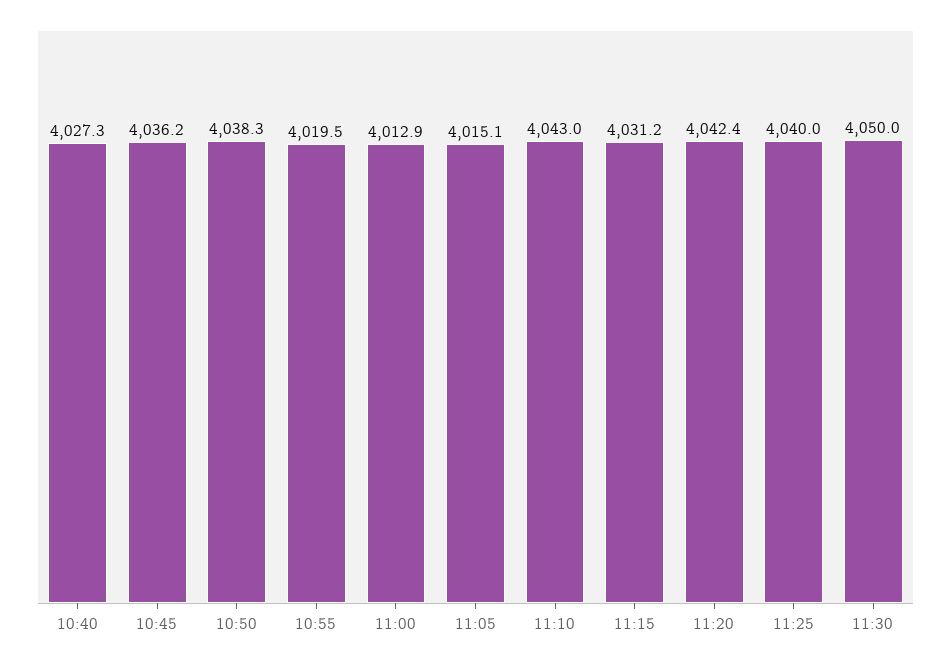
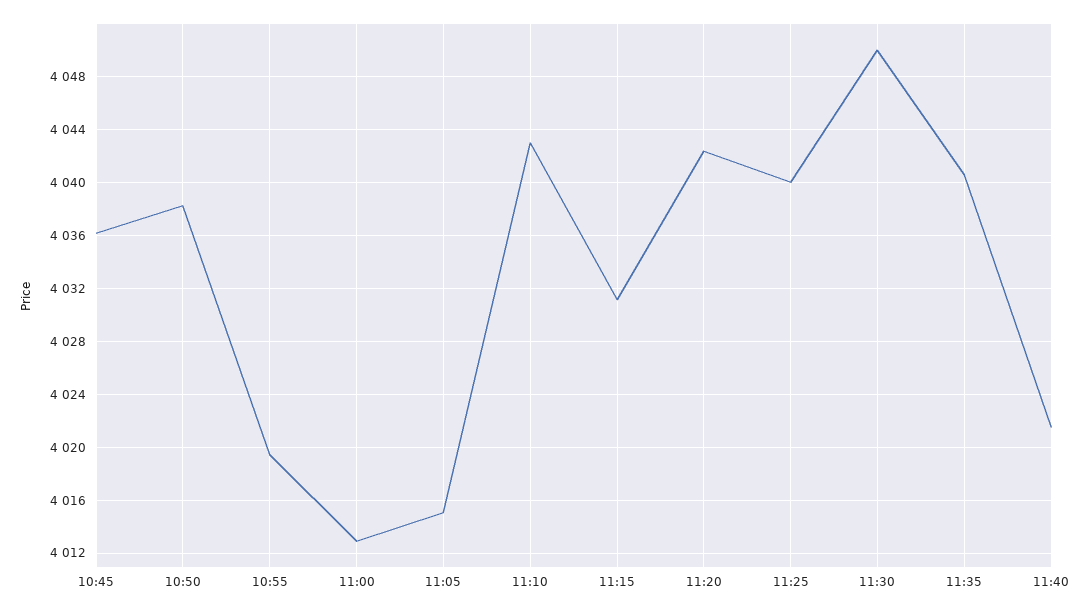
10:40: 4027.3 -> none
11:35: none -> 4040.5
11:40: none -> 4021.5

